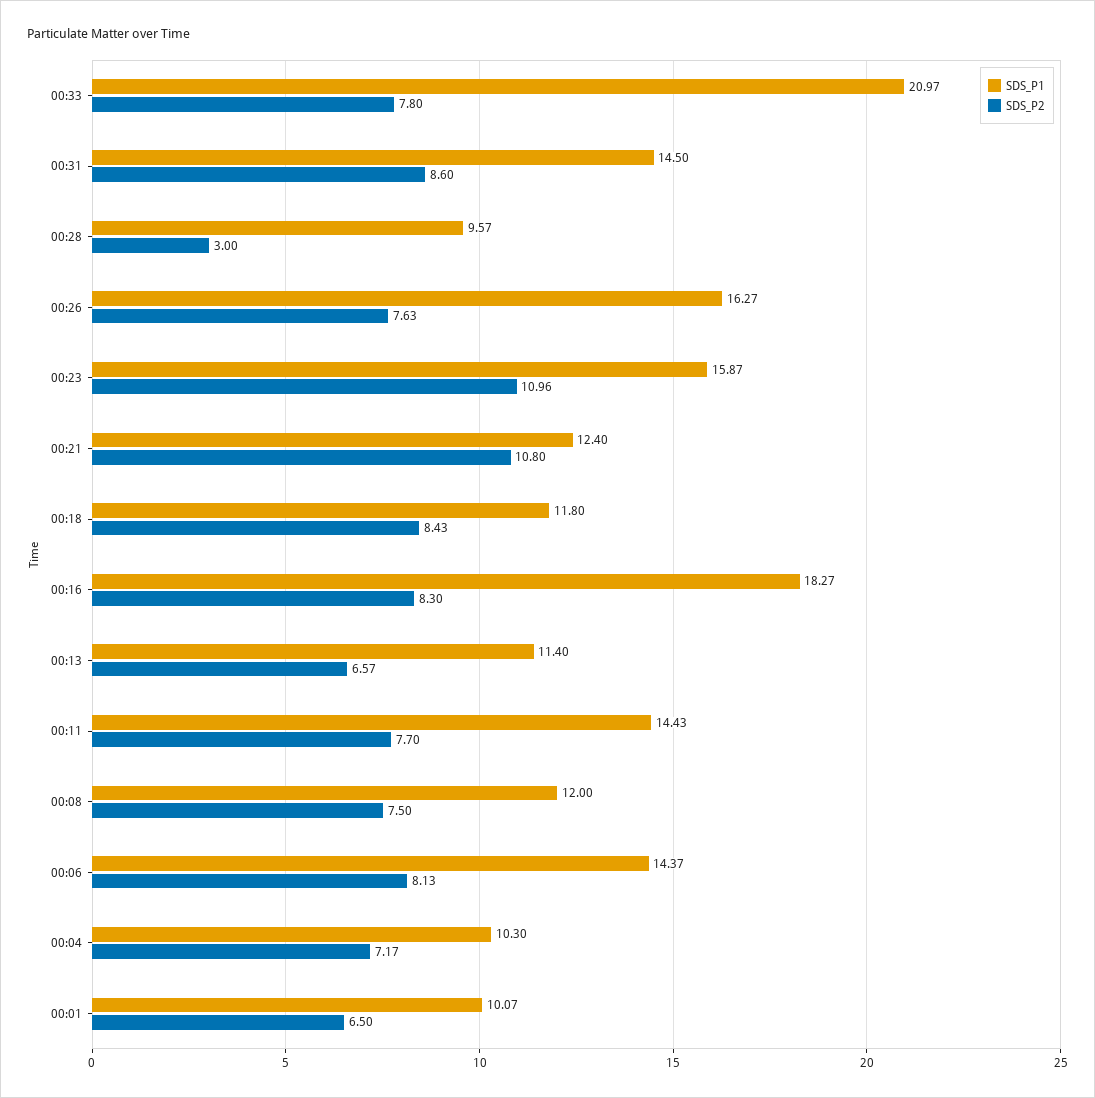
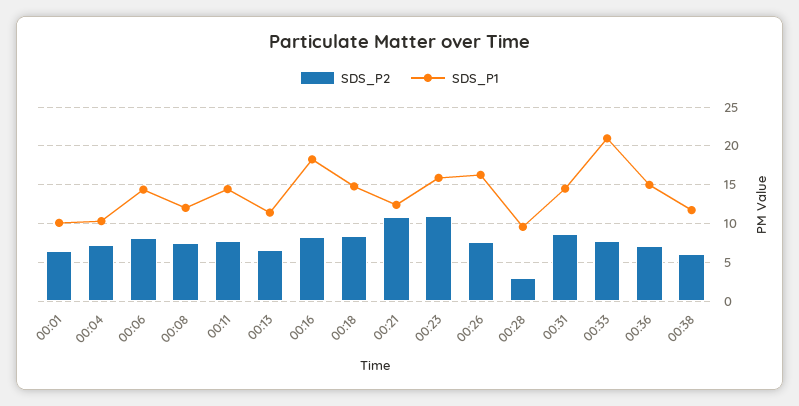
SDS_P1, 00:18: 11.8 -> 15
SDS_P2, 00:36: none -> 7
SDS_P1, 00:36: none -> 15
SDS_P2, 00:38: none -> 6
SDS_P1, 00:38: none -> 12

